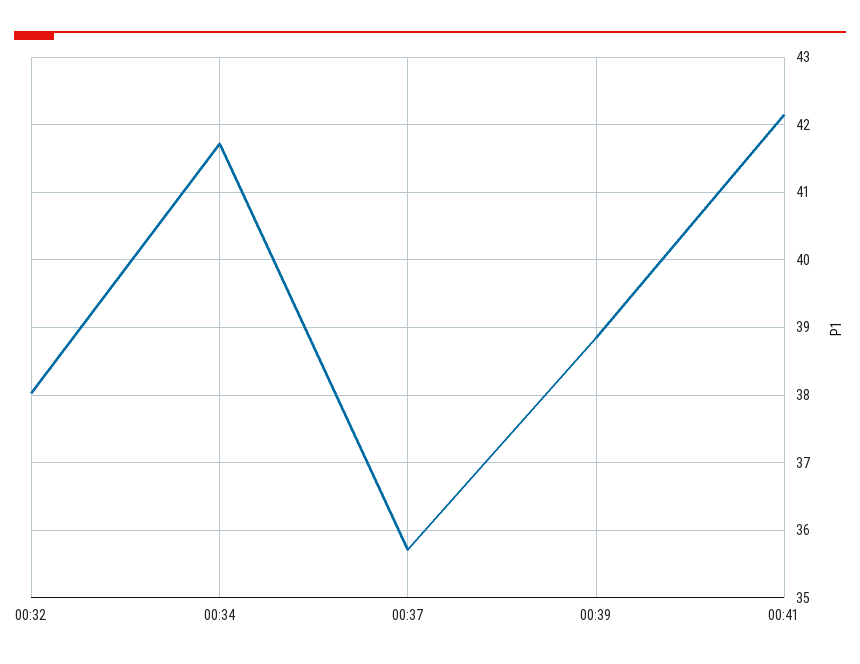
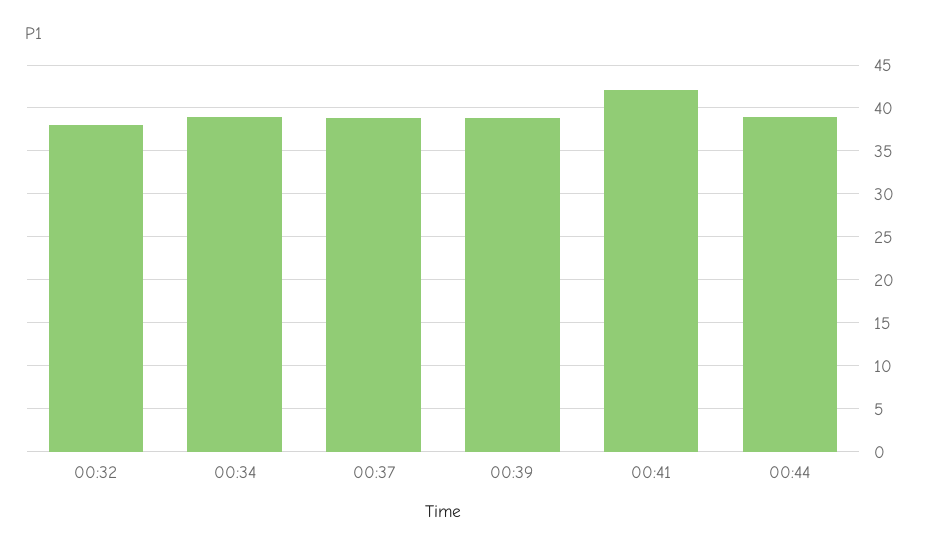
00:34: 41.7 -> 39
00:37: 35.7 -> 39
00:44: none -> 39

